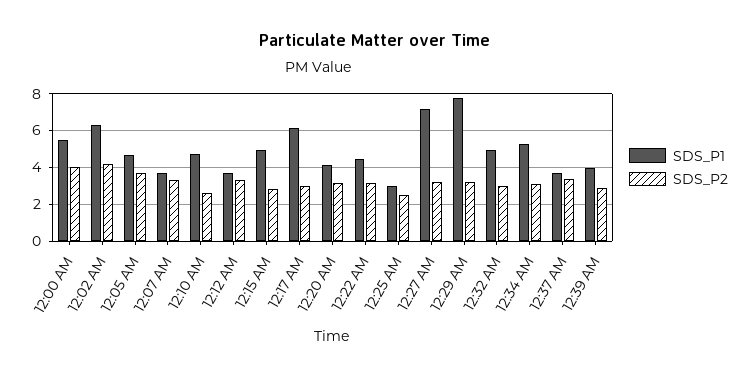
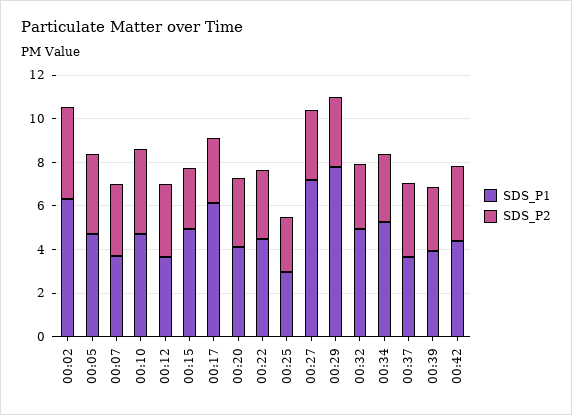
SDS_P1, 12:00 AM: 5.5 -> none
SDS_P2, 12:00 AM: 4 -> none
SDS_P2, 12:10 AM: 2.5 -> 4
SDS_P1, 00:42: none -> 4.5
SDS_P2, 00:42: none -> 3.5

